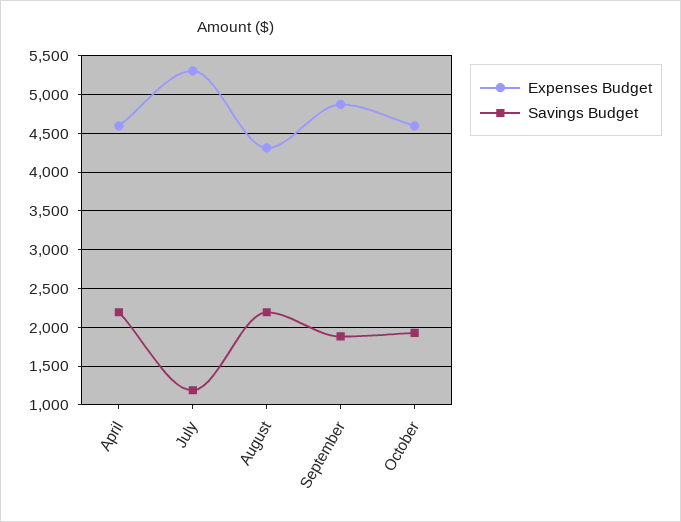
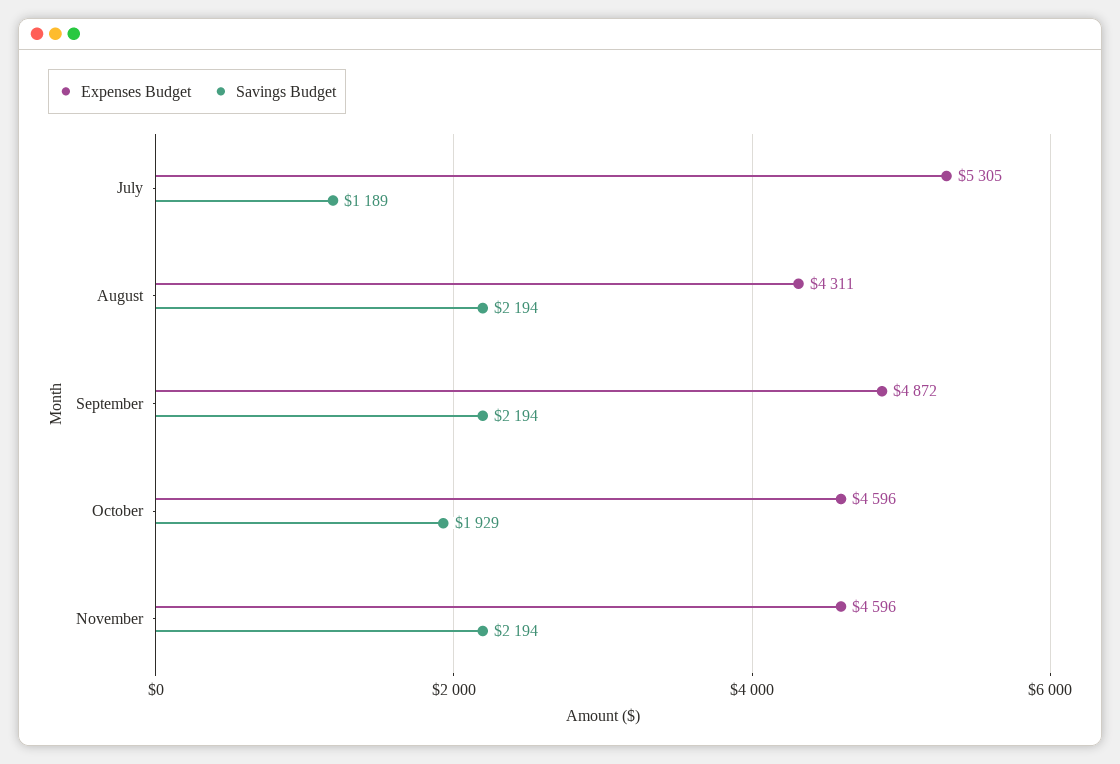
Expenses Budget, April: 4600 -> none
Savings Budget, April: 2200 -> none
Savings Budget, September: 1900 -> 2194
Expenses Budget, November: none -> 4596
Savings Budget, November: none -> 2194

